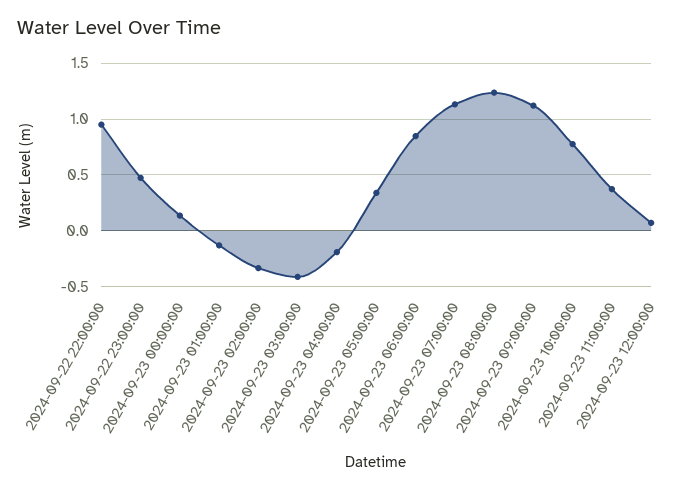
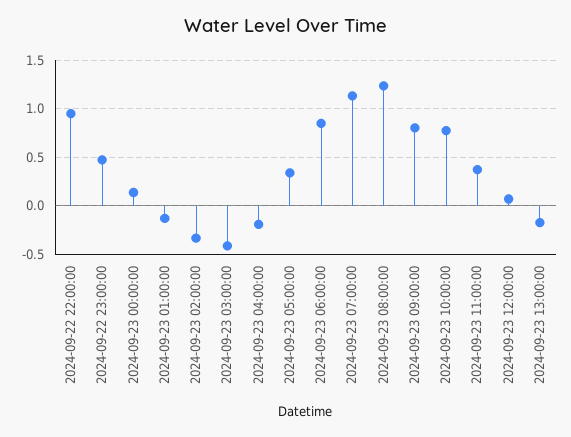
2024-09-23 09:00:00: 1.1 -> 0.8
2024-09-23 13:00:00: none -> -0.2

